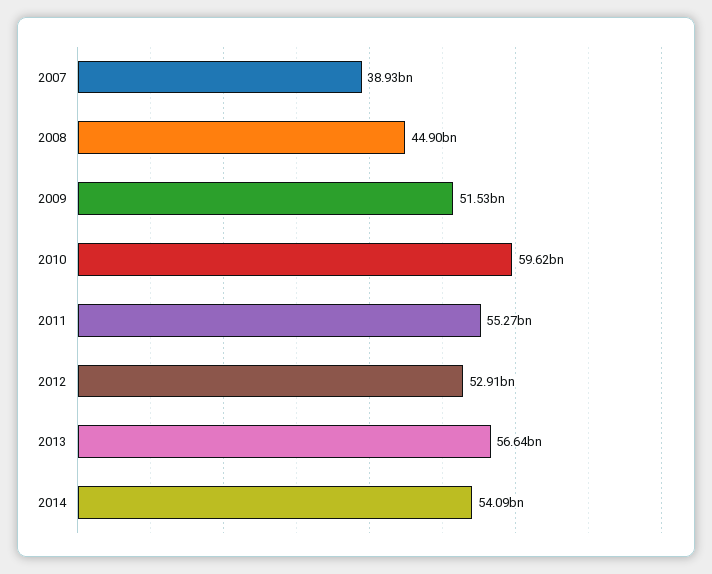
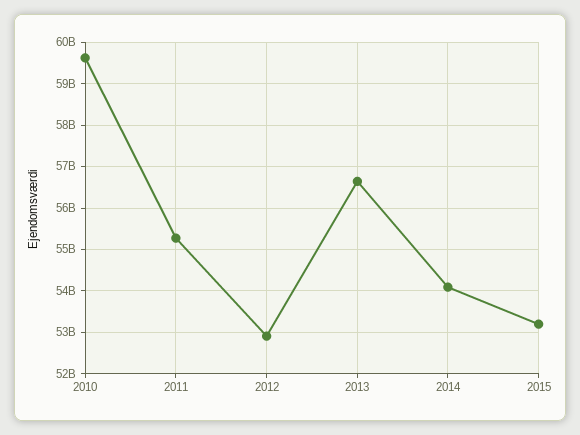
2007: 38930000000 -> none
2008: 44900000000 -> none
2009: 51530000000 -> none
2015: none -> 53200000000

